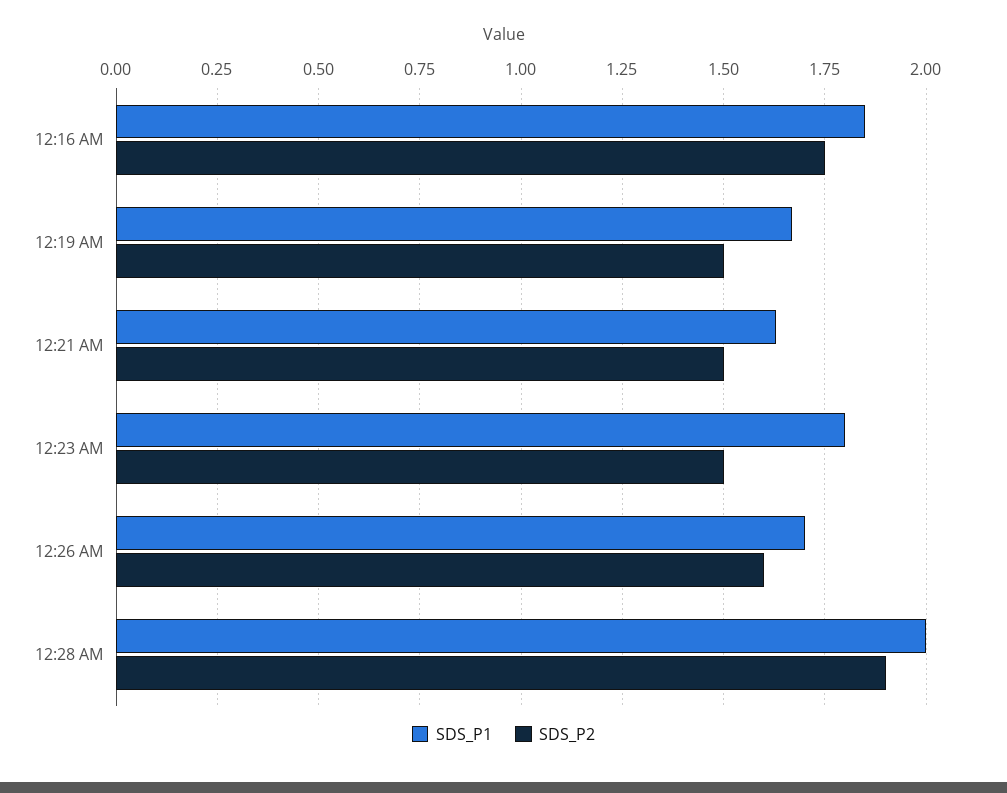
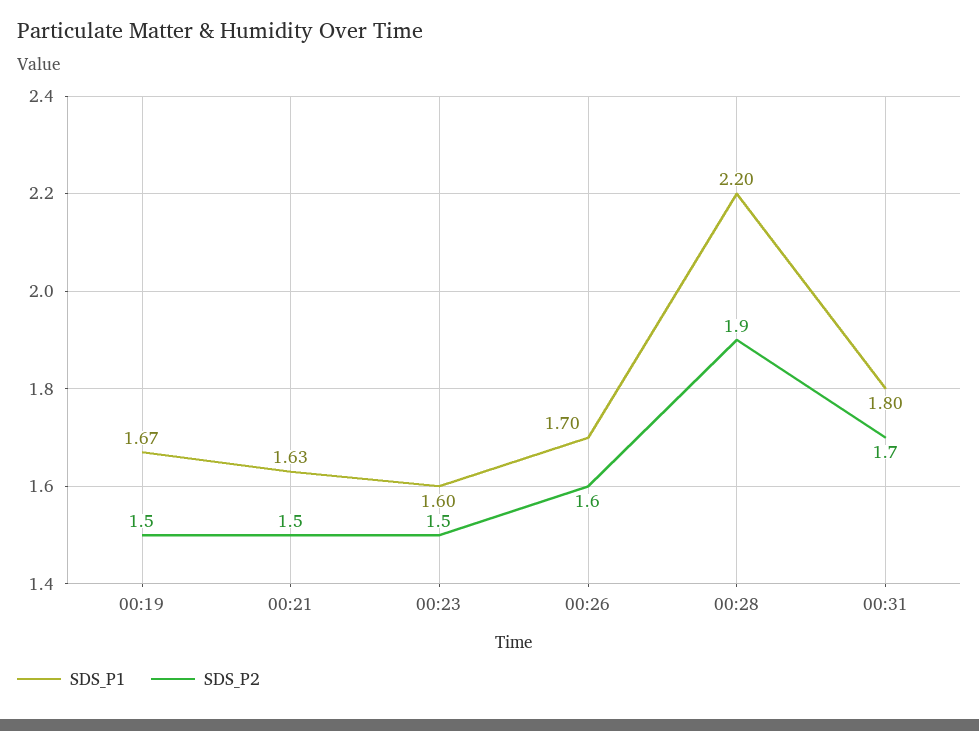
SDS_P1, 12:16 AM: 1.85 -> none
SDS_P2, 12:16 AM: 1.75 -> none
SDS_P1, 12:23 AM: 1.8 -> 1.6
SDS_P1, 12:28 AM: 2 -> 2.2
SDS_P1, 00:31: none -> 1.8
SDS_P2, 00:31: none -> 1.7

